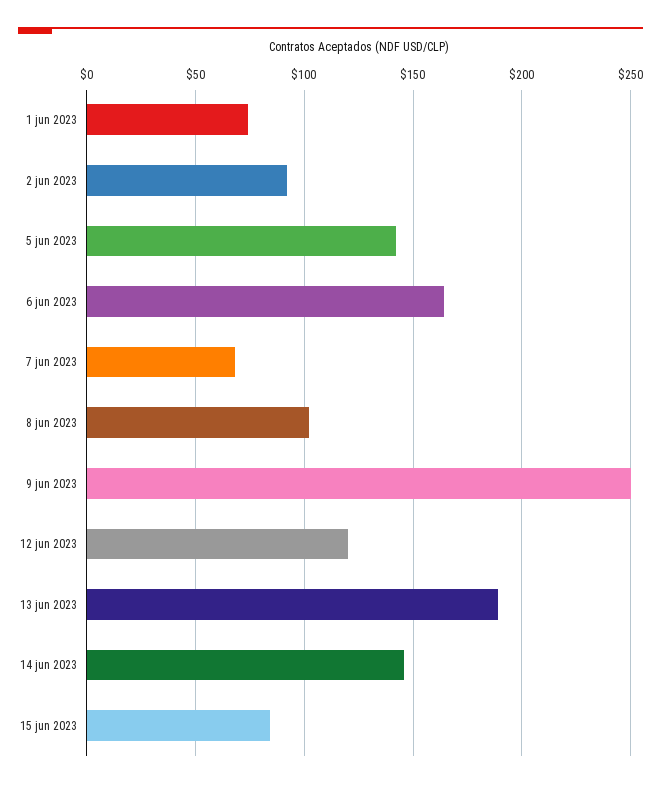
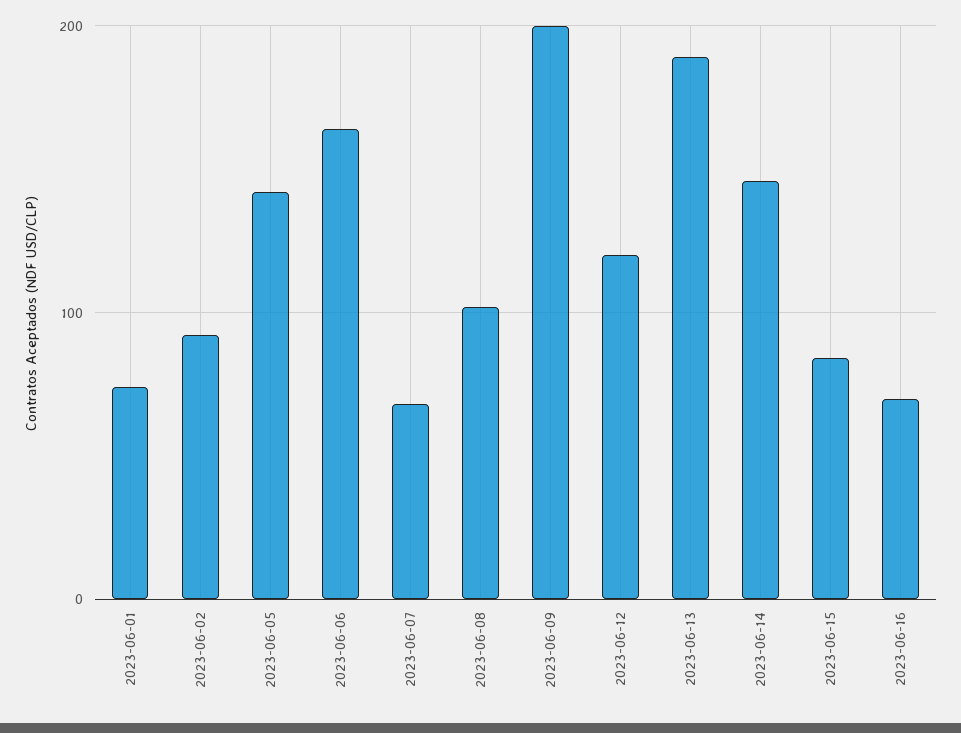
9 jun 2023: 250 -> 200
2023-06-16: none -> 70

